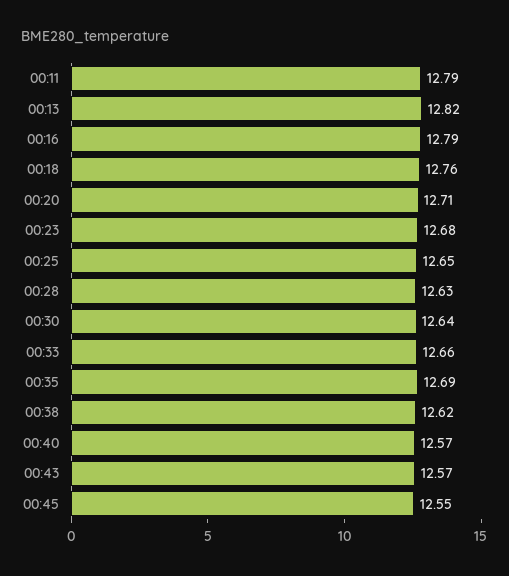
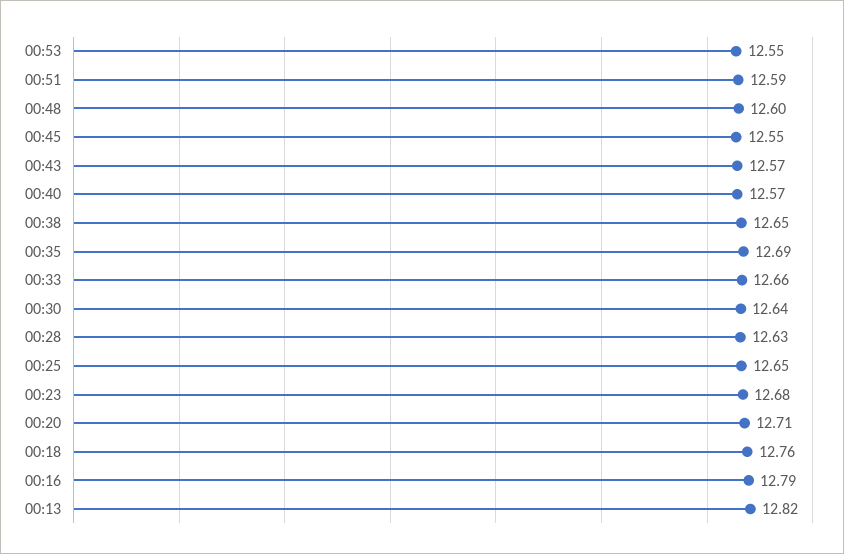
00:11: 12.79 -> none
00:38: 12.62 -> 12.65
00:53: none -> 12.55
00:51: none -> 12.59
00:48: none -> 12.6

